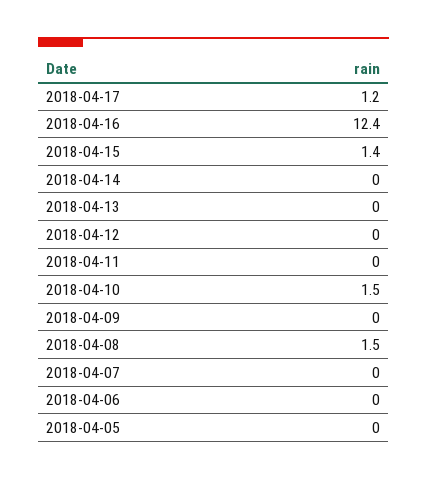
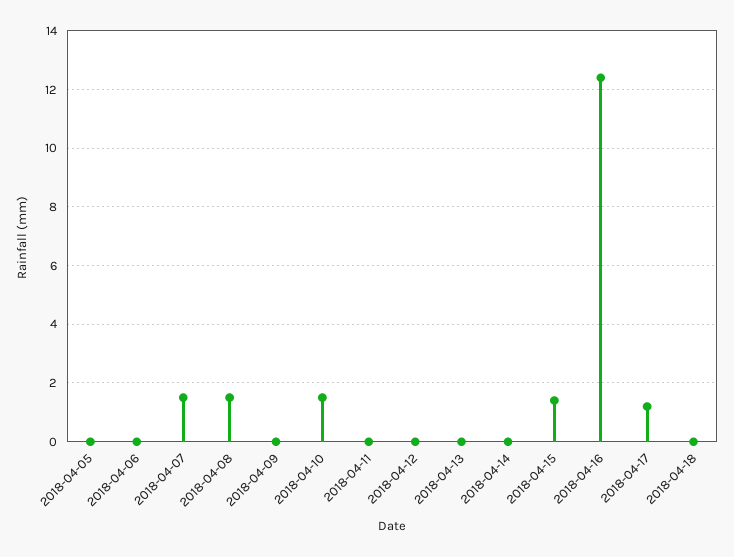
2018-04-07: 0 -> 1.5
2018-04-18: none -> 0

